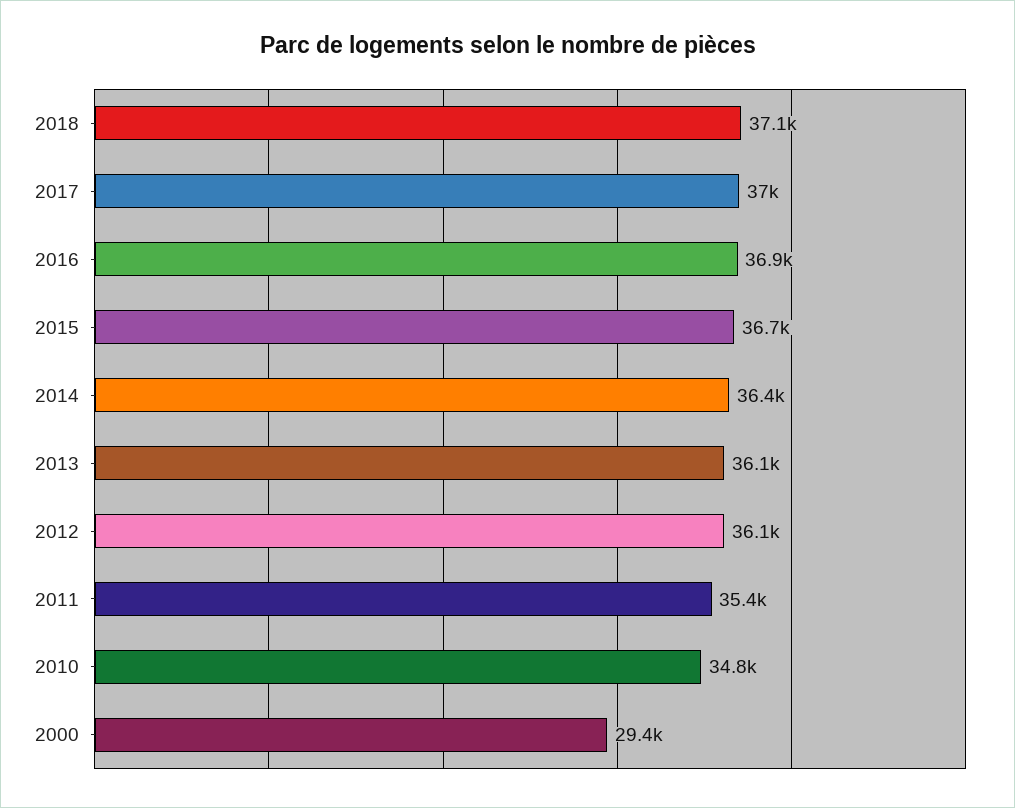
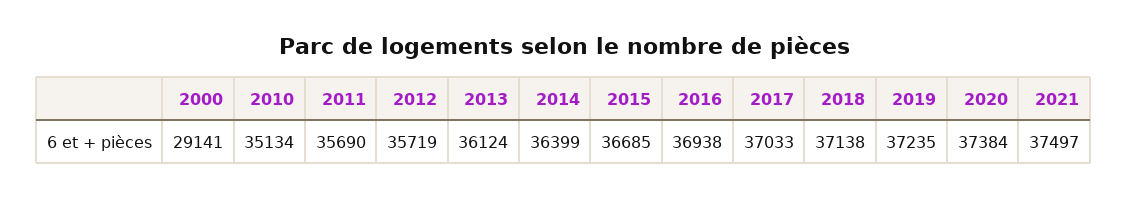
2012: 36100 -> 35719
2011: 35400 -> 35690
2010: 34800 -> 35134
2000: 29400 -> 29141
2019: none -> 37235
2020: none -> 37384
2021: none -> 37497

